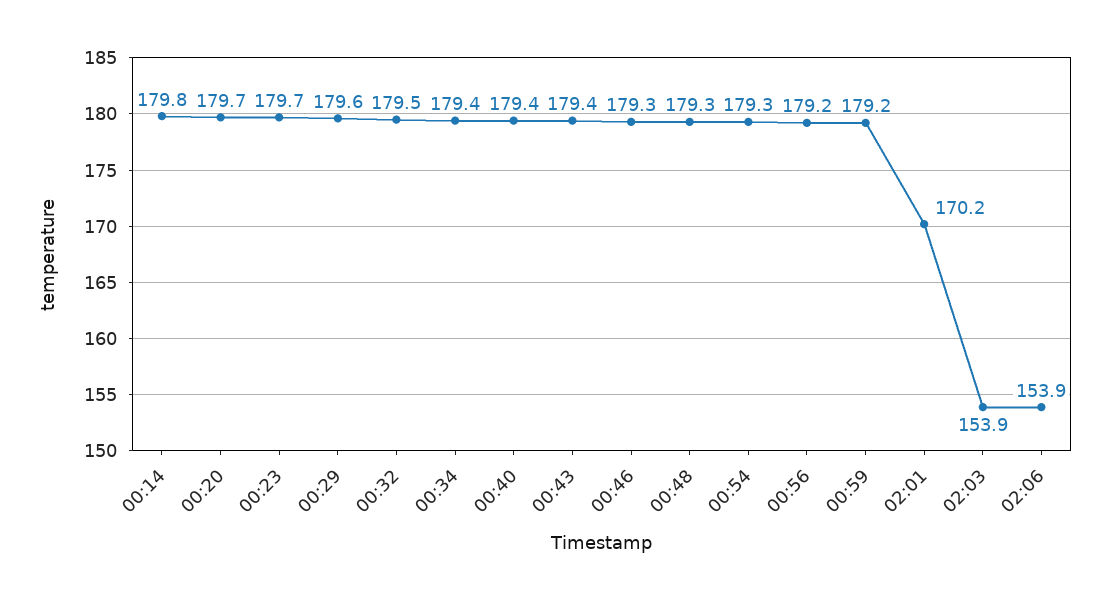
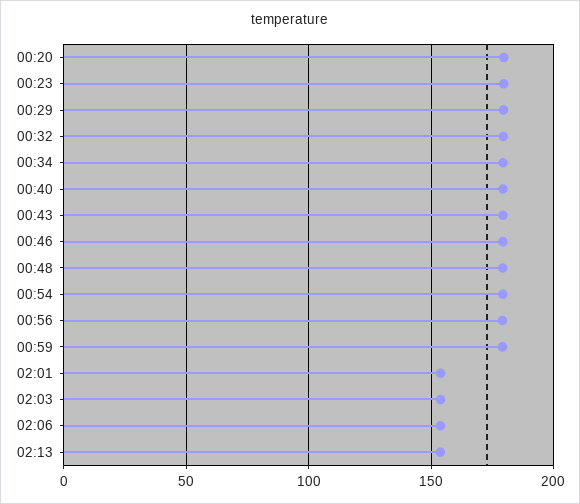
00:14: 179.8 -> none
02:01: 170.2 -> 155
02:13: none -> 155

